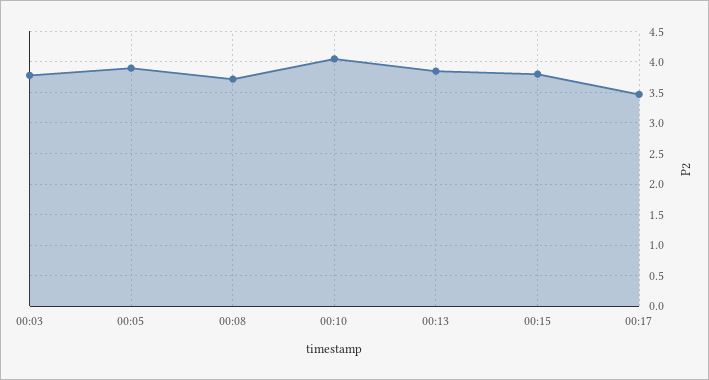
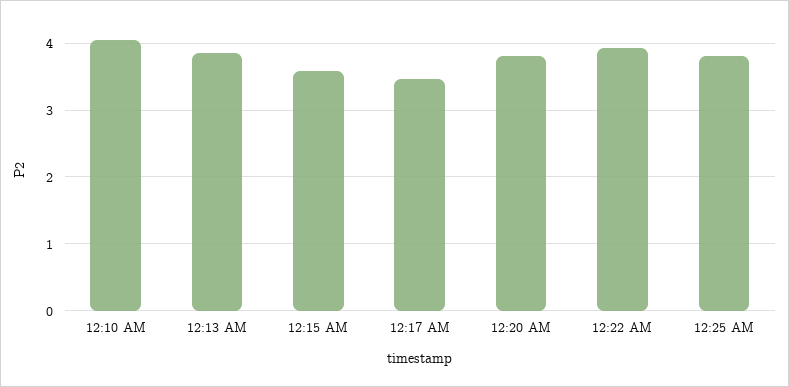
00:03: 3.8 -> none
00:05: 3.9 -> none
00:08: 3.7 -> none
00:15: 3.8 -> 3.6
12:20 AM: none -> 3.8
12:22 AM: none -> 3.9
12:25 AM: none -> 3.8

